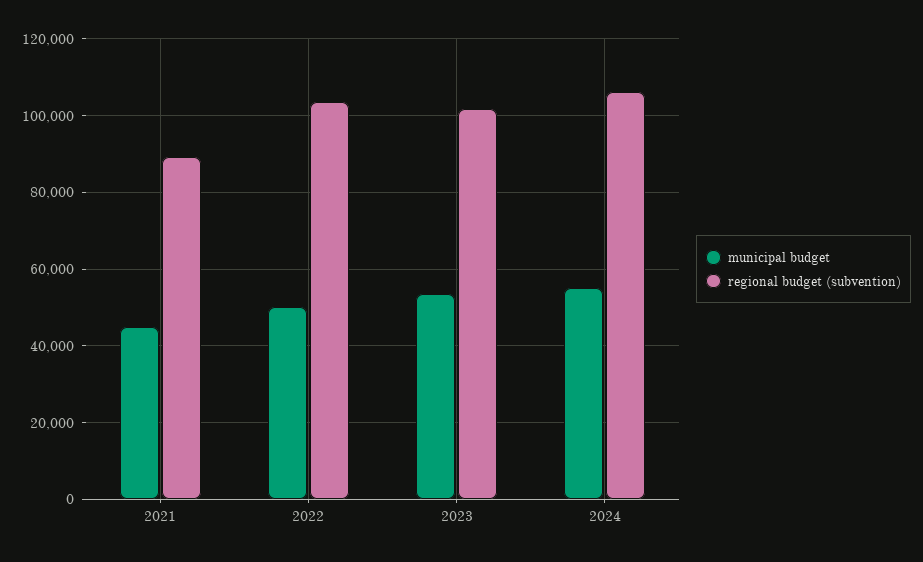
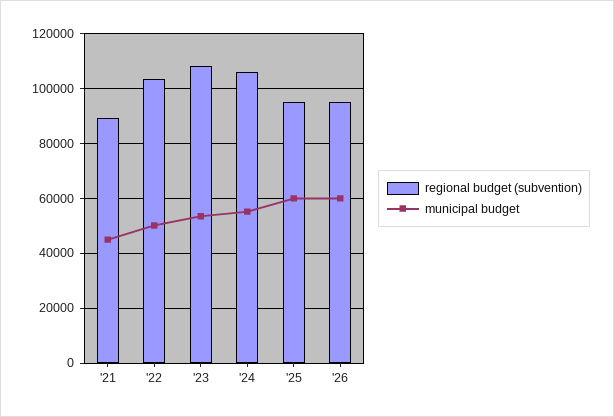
regional budget (subvention), 2023: 102000 -> 107500
regional budget (subvention), '25: none -> 95000
municipal budget, '25: none -> 60000
regional budget (subvention), '26: none -> 95000
municipal budget, '26: none -> 60000

